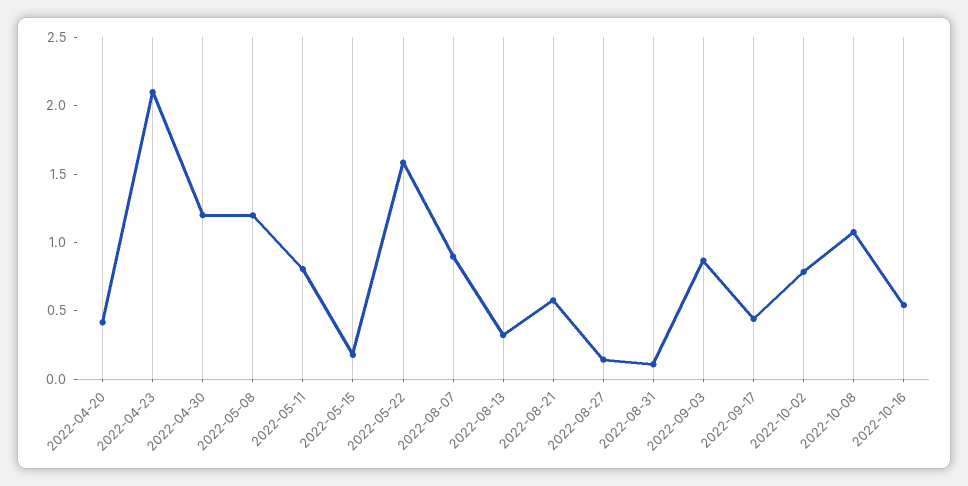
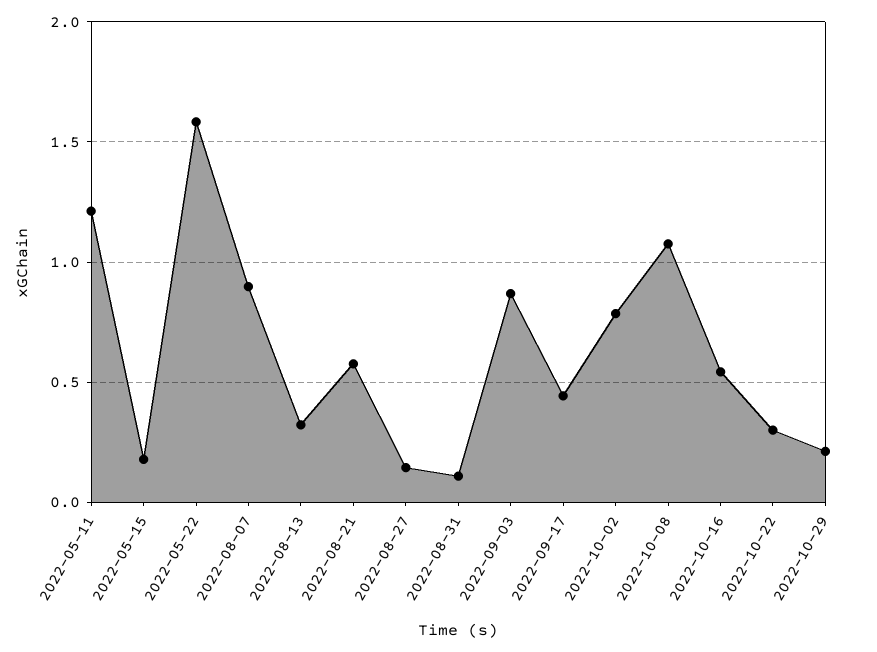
2022-04-20: 0.4 -> none
2022-04-23: 2.1 -> none
2022-04-30: 1.2 -> none
2022-05-08: 1.2 -> none
2022-05-11: 0.8 -> 1.2
2022-10-22: none -> 0.3
2022-10-29: none -> 0.2

